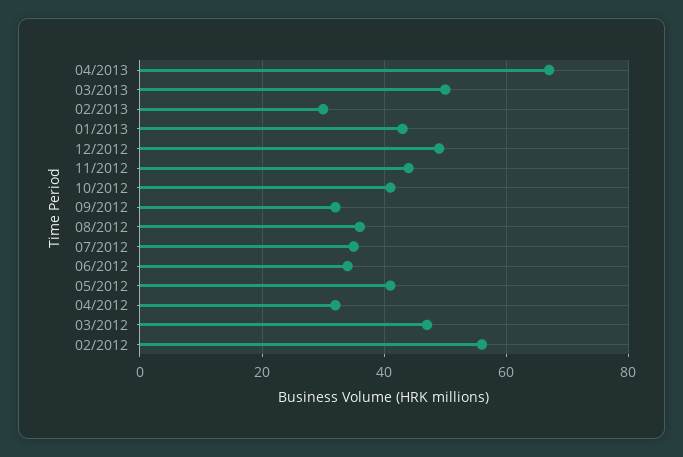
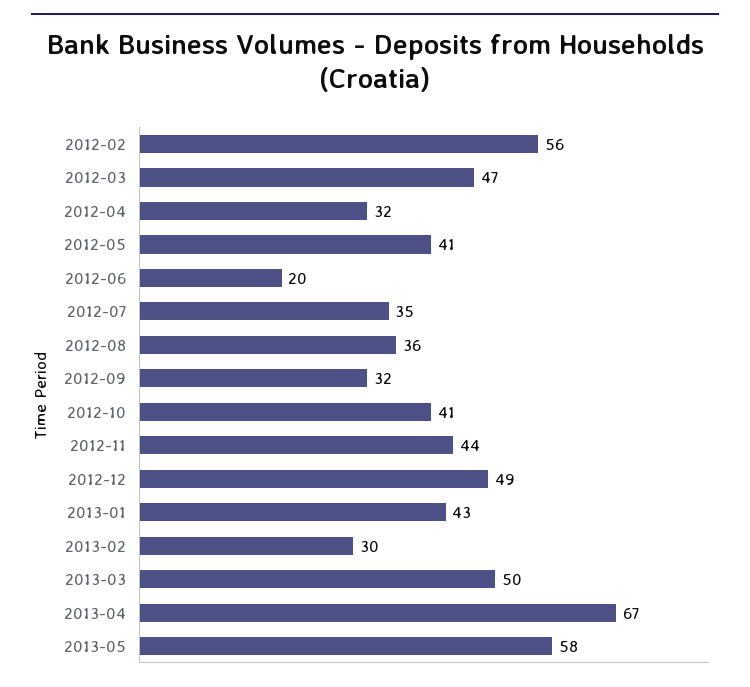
06/2012: 35 -> 20
2013-05: none -> 58

